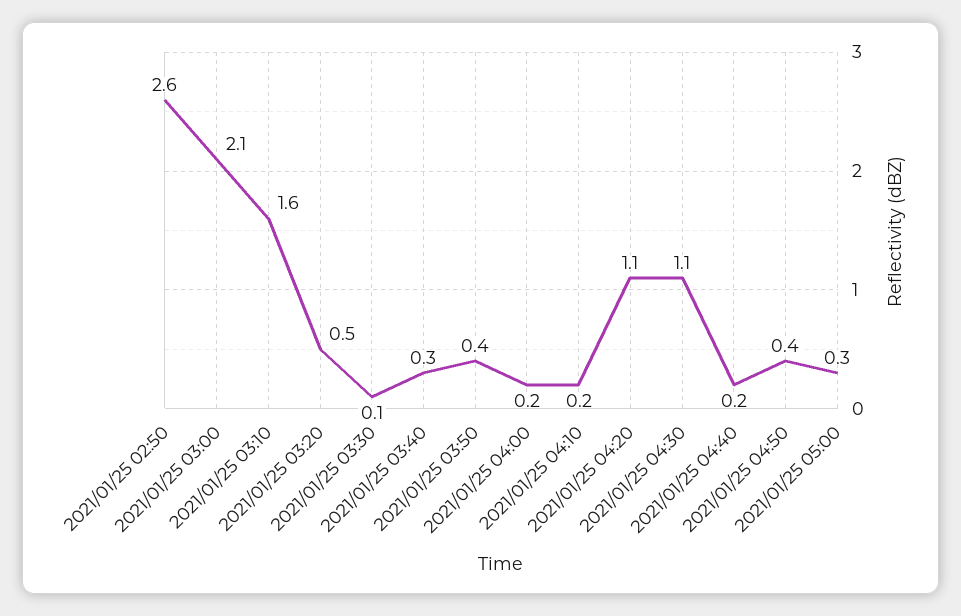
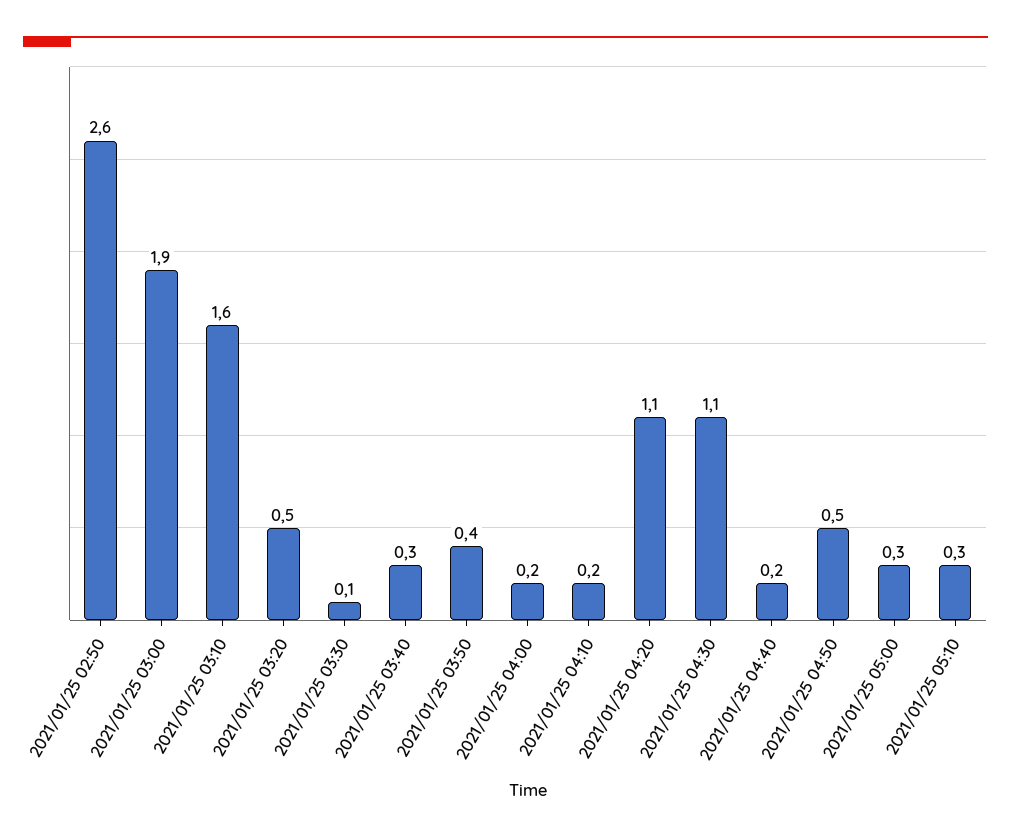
2021/01/25 03:00: 2.1 -> 1.9
2021/01/25 04:50: 0.4 -> 0.5
2021/01/25 05:10: none -> 0.3

